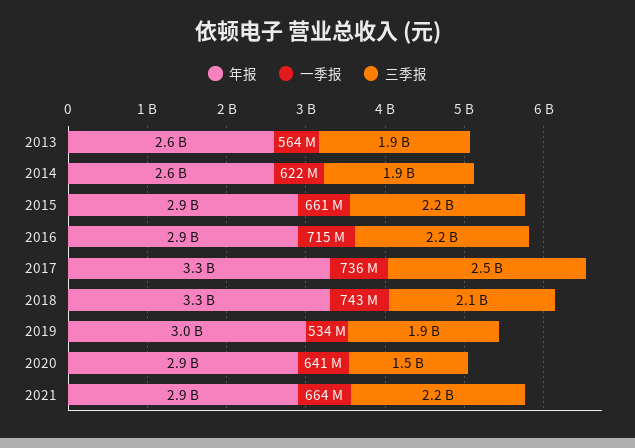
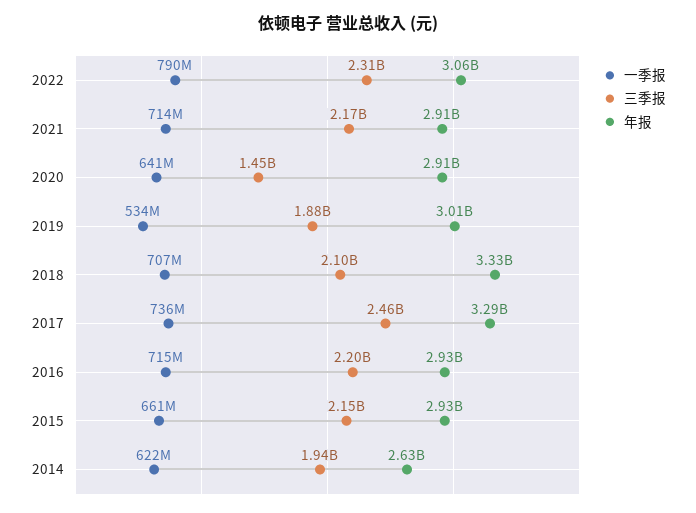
年报, 2013: 2600000000 -> none
一季报, 2013: 564000000 -> none
三季报, 2013: 1900000000 -> none
一季报, 2018: 743000000 -> 707000000
一季报, 2021: 664000000 -> 714000000
一季报, 2022: none -> 790000000
三季报, 2022: none -> 2310000000
年报, 2022: none -> 3060000000

